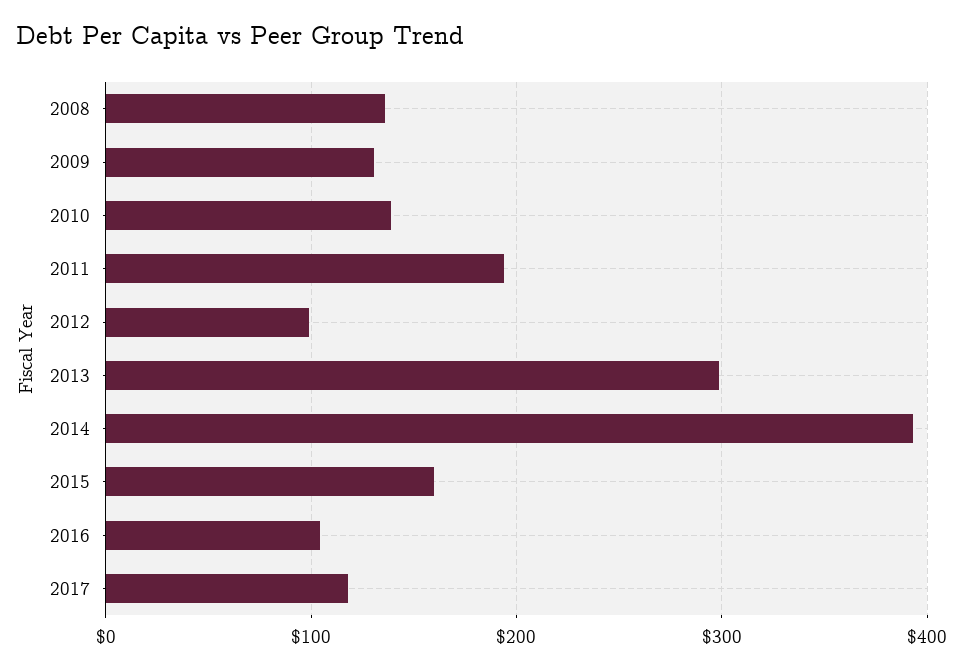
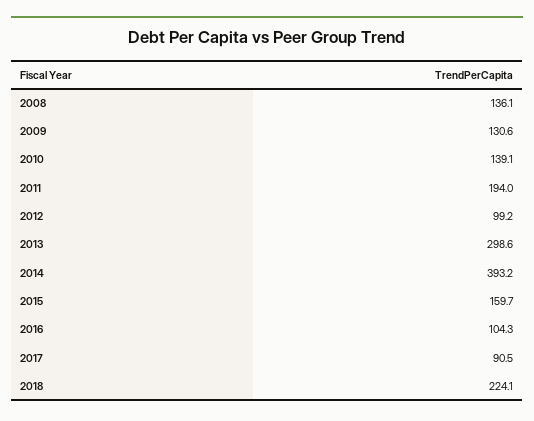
2017: 120 -> 90.5
2018: none -> 224.1

